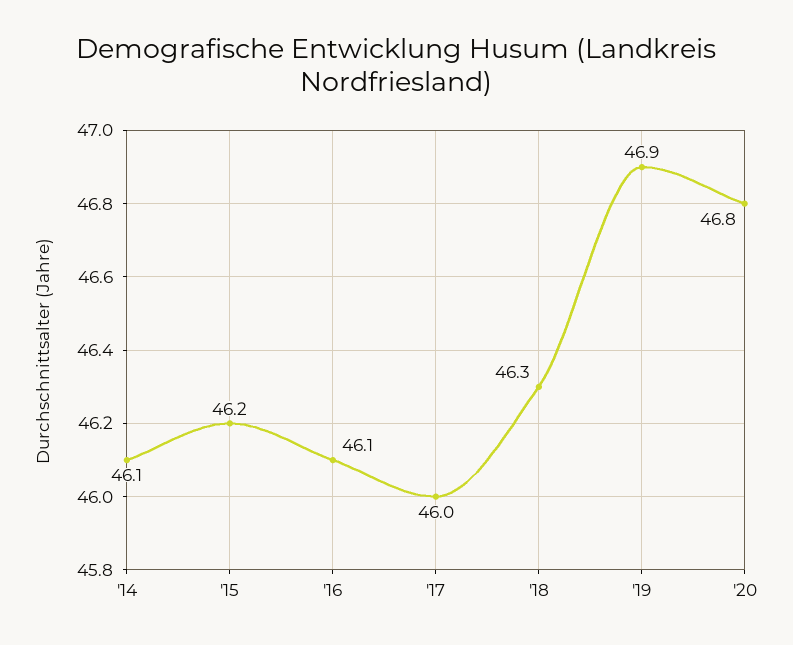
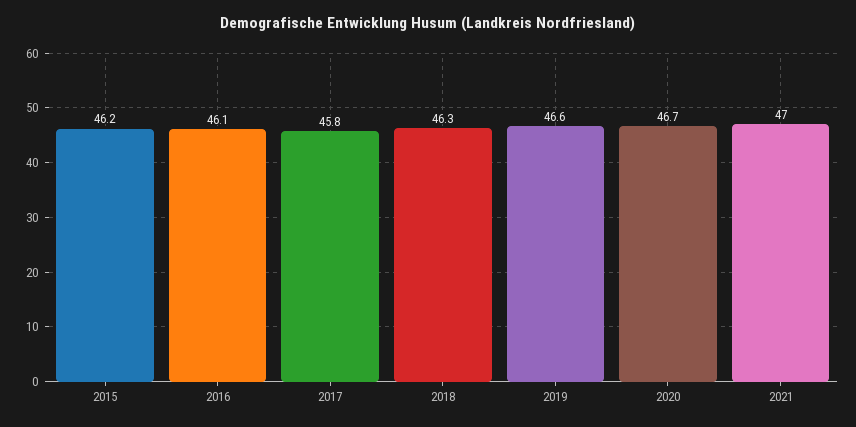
'14: 46.1 -> none
'17: 46 -> 45.8
'19: 46.9 -> 46.6
'20: 46.8 -> 46.7
2021: none -> 47

